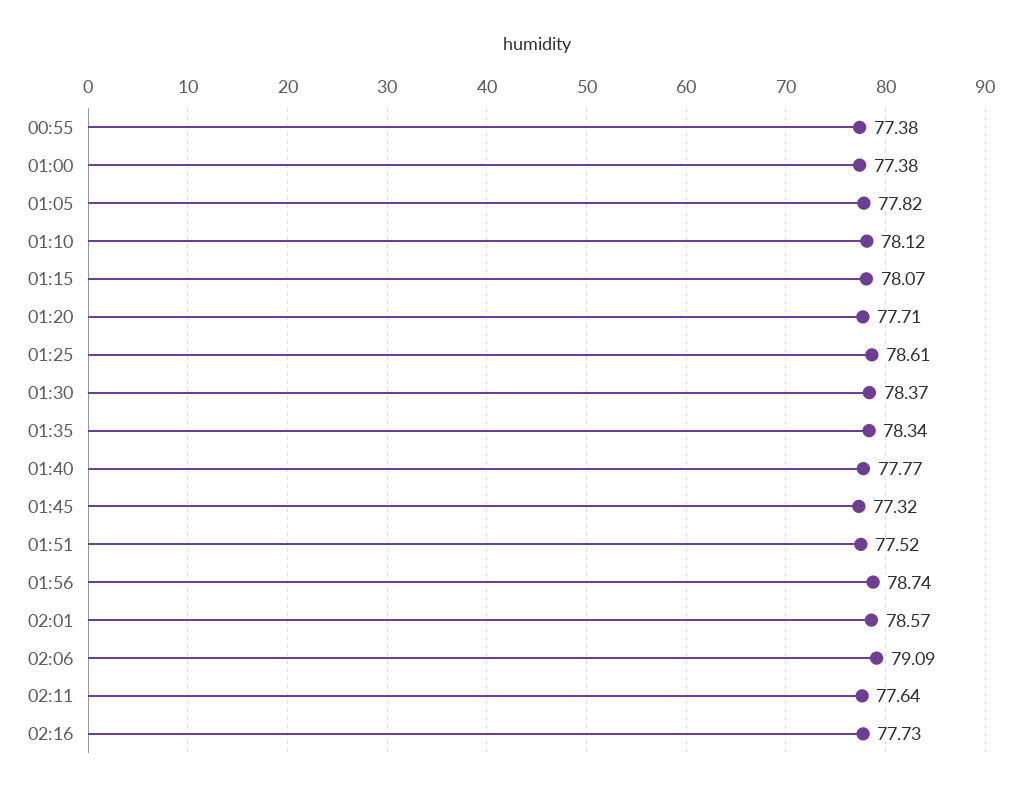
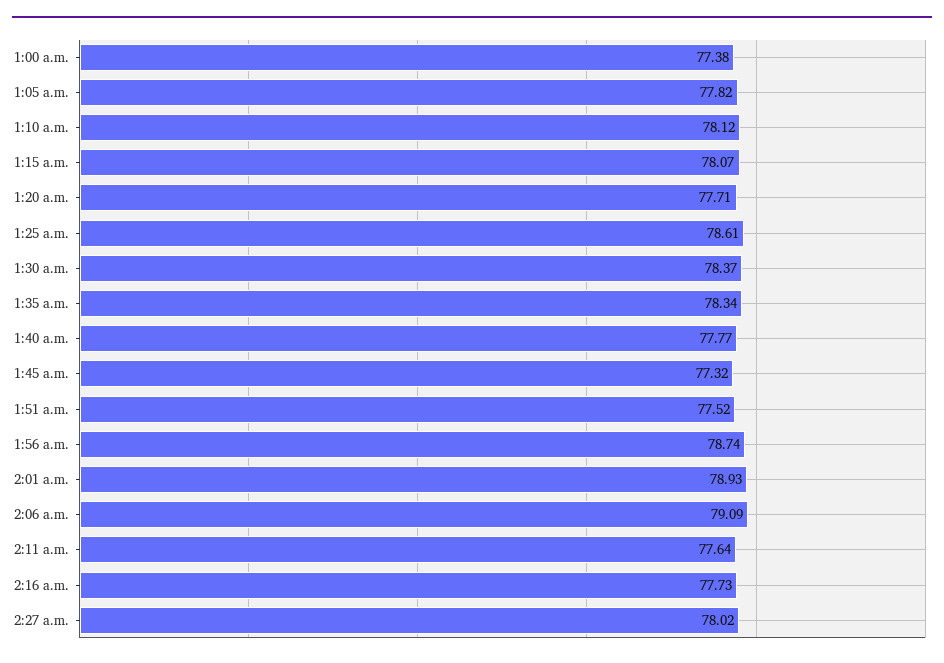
00:55: 77.38 -> none
02:01: 78.57 -> 78.93
2:27 a.m.: none -> 78.02

